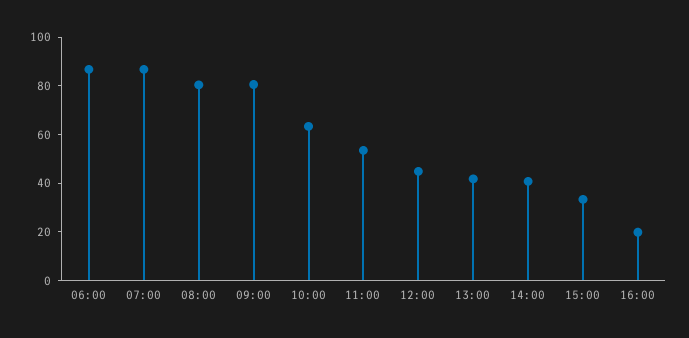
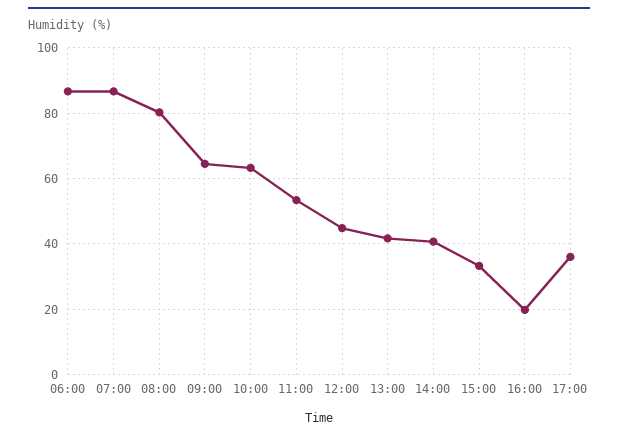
09:00: 80 -> 64
17:00: none -> 36

